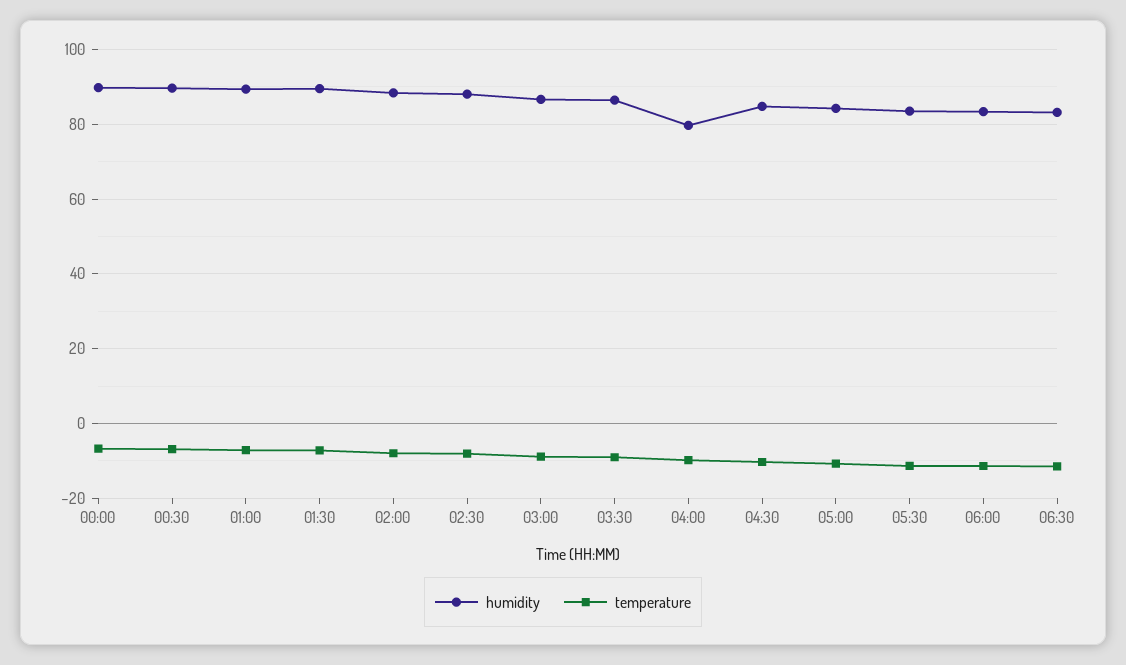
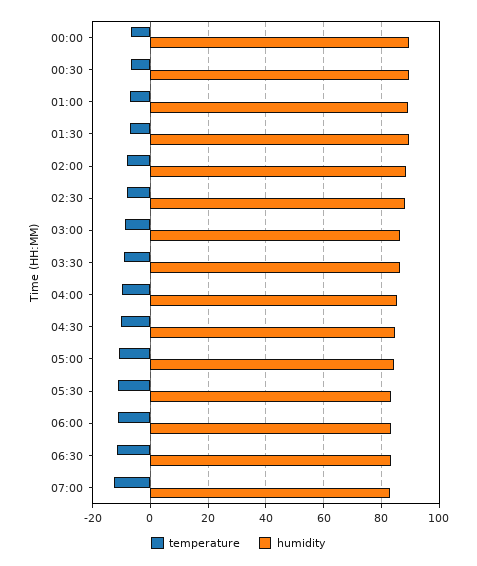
humidity, 04:00: 80 -> 85
temperature, 07:00: none -> -12.5
humidity, 07:00: none -> 82.5

